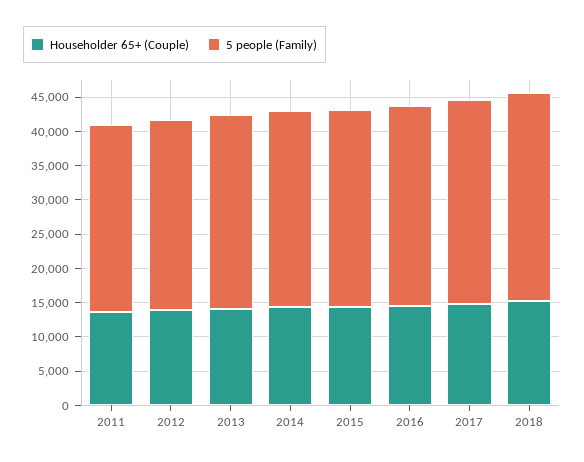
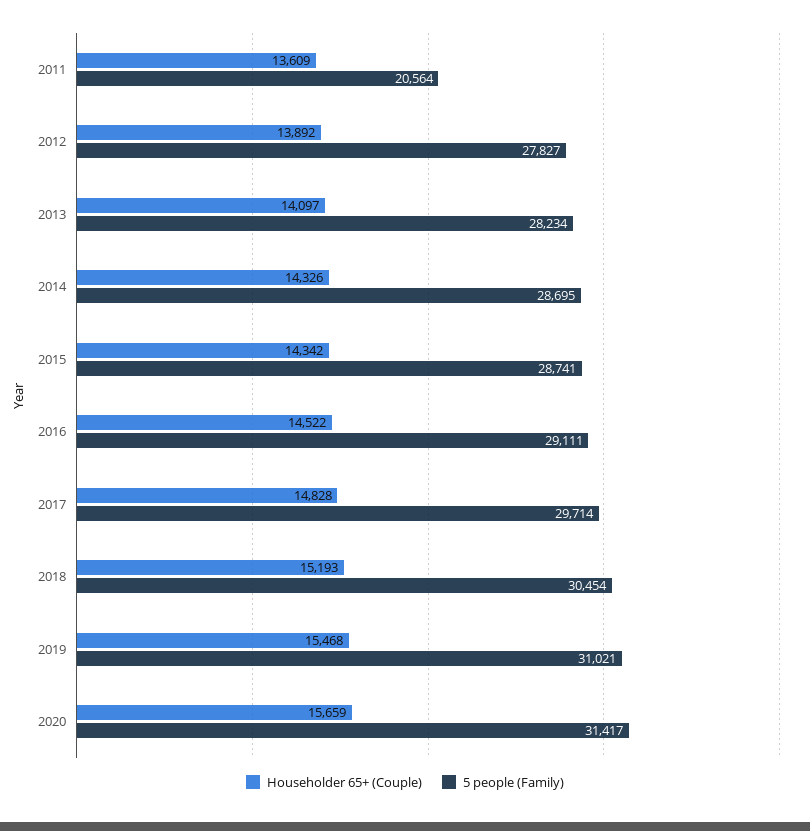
5 people (Family), 2011: 27500 -> 20564
Householder 65+ (Couple), 2019: none -> 15468
5 people (Family), 2019: none -> 31021
Householder 65+ (Couple), 2020: none -> 15659
5 people (Family), 2020: none -> 31417

